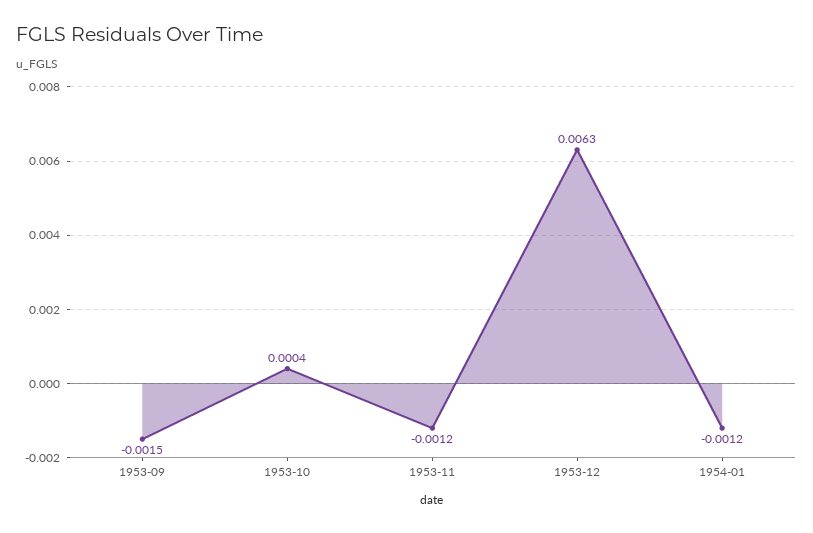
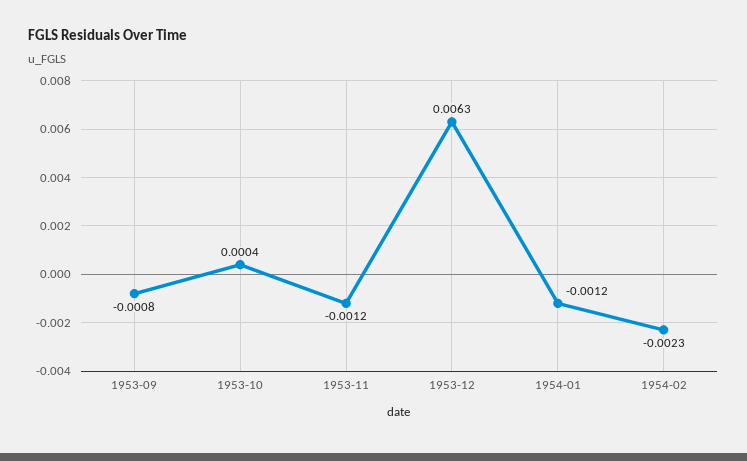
1953-09: -0.0015 -> -0.0008
1954-02: none -> -0.0023

